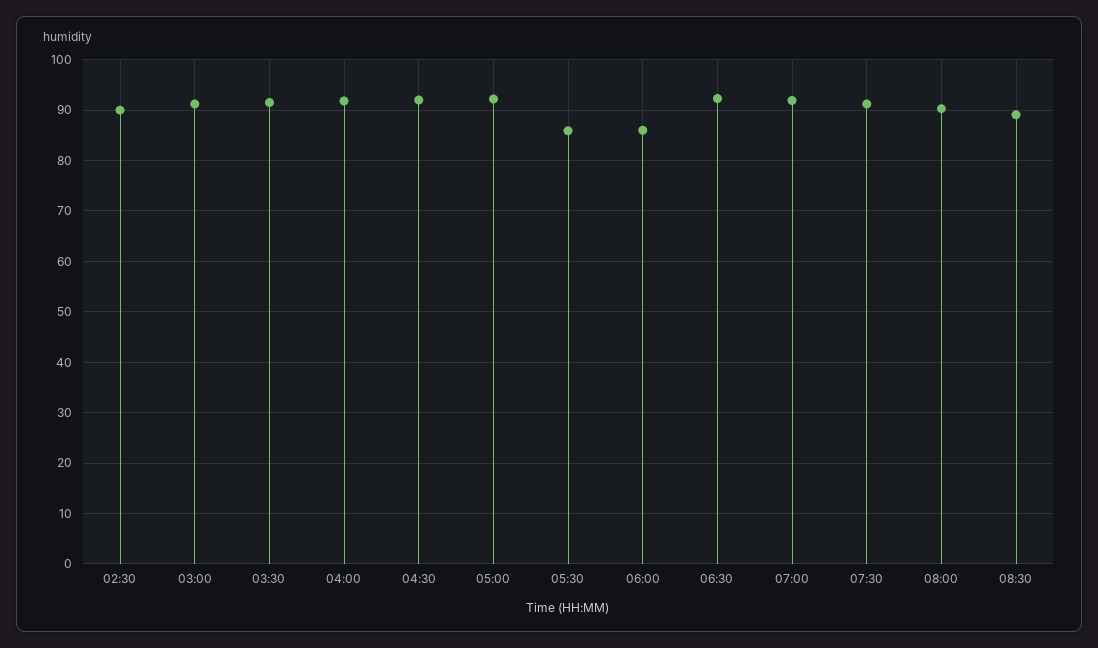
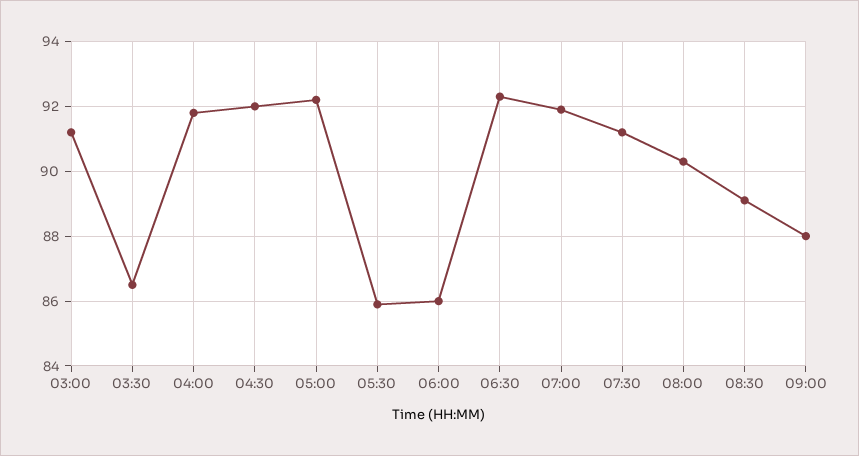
02:30: 90 -> none
03:30: 92 -> 86.5
09:00: none -> 88

